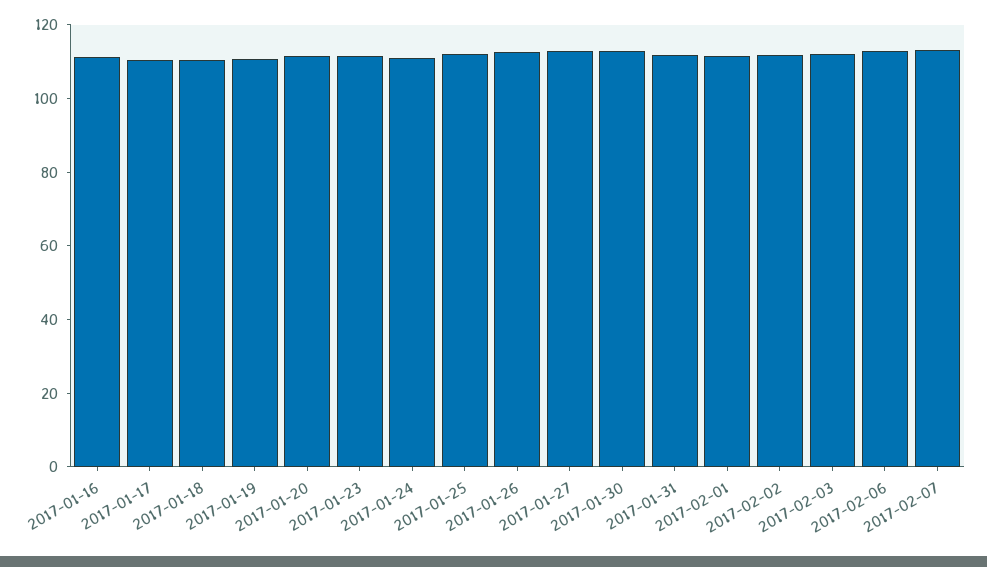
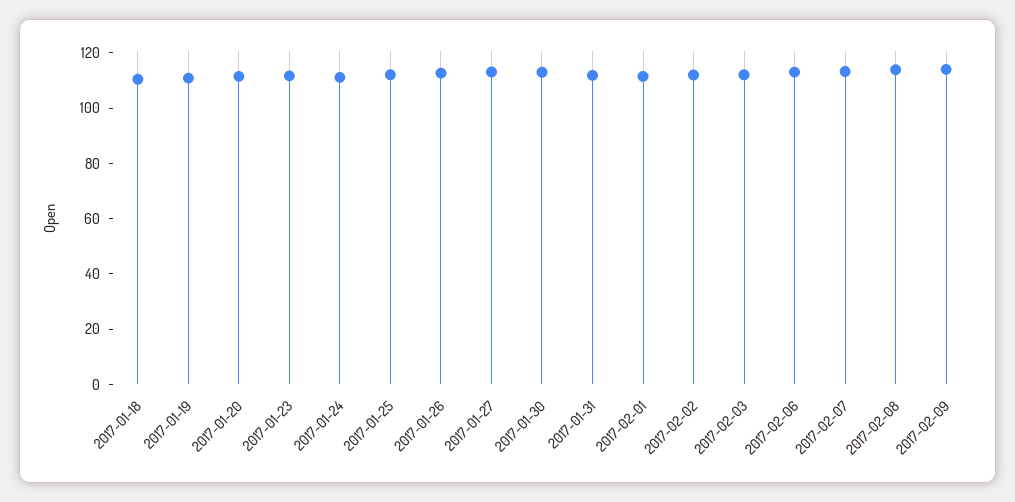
2017-01-16: 110 -> none
2017-01-17: 110 -> none
2017-02-08: none -> 115
2017-02-09: none -> 115

